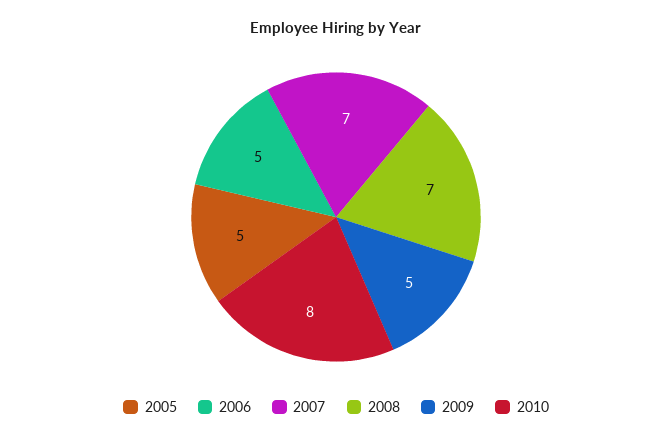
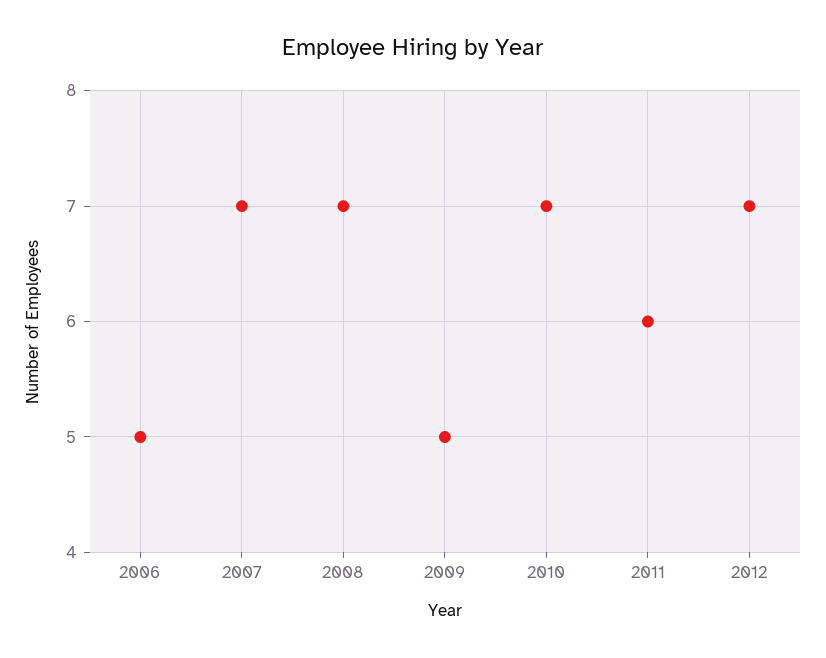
2005: 5 -> none
2010: 8 -> 7
2011: none -> 6
2012: none -> 7

